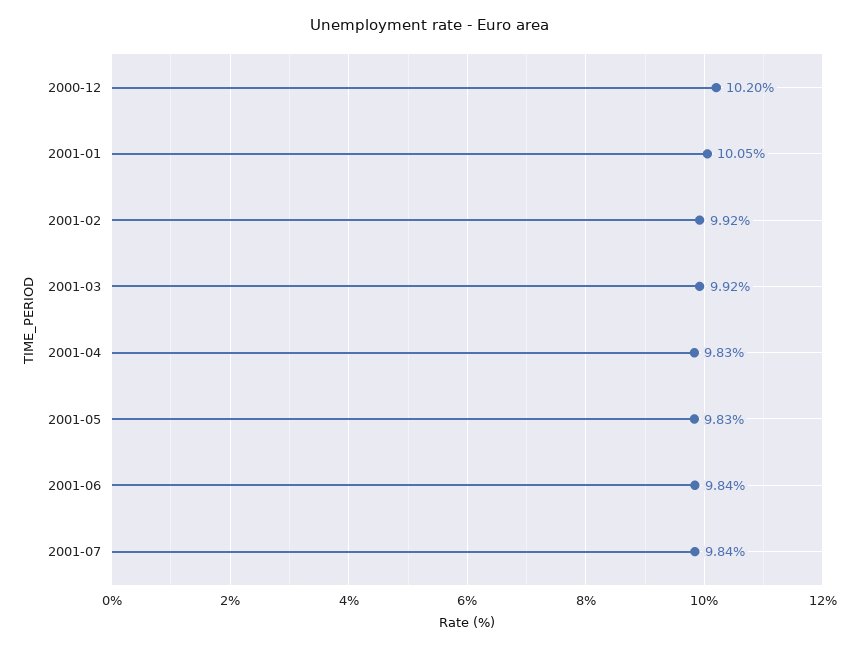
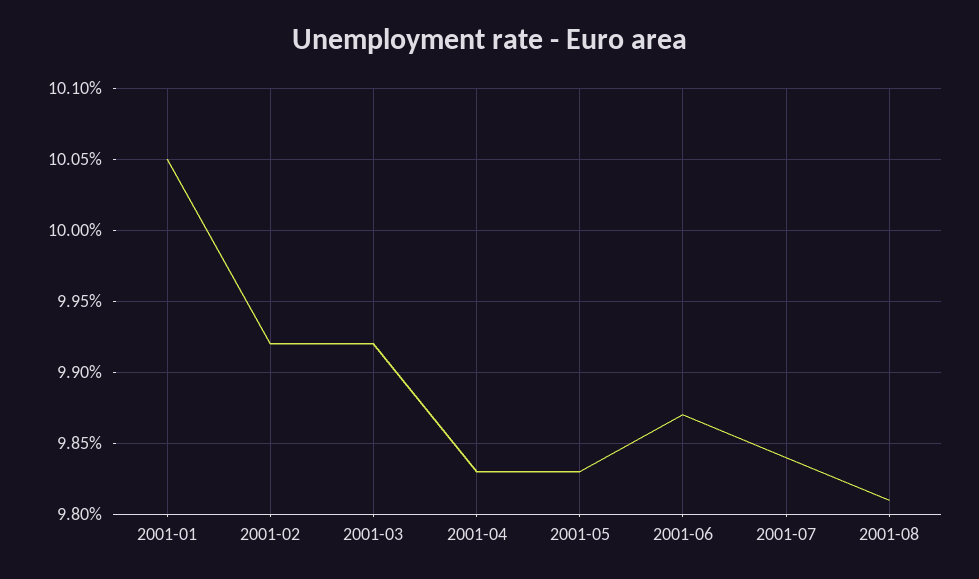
2000-12: 10.2 -> none
2001-06: 9.84 -> 9.87
2001-08: none -> 9.81

